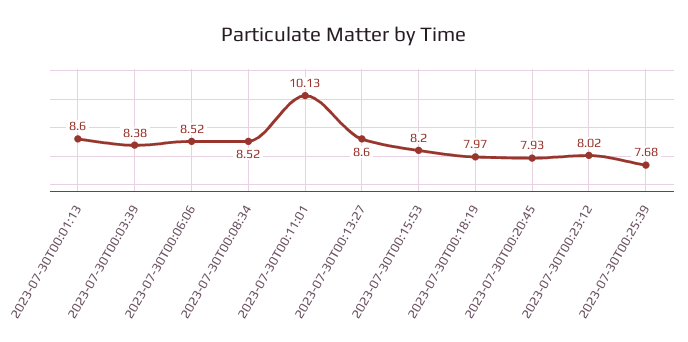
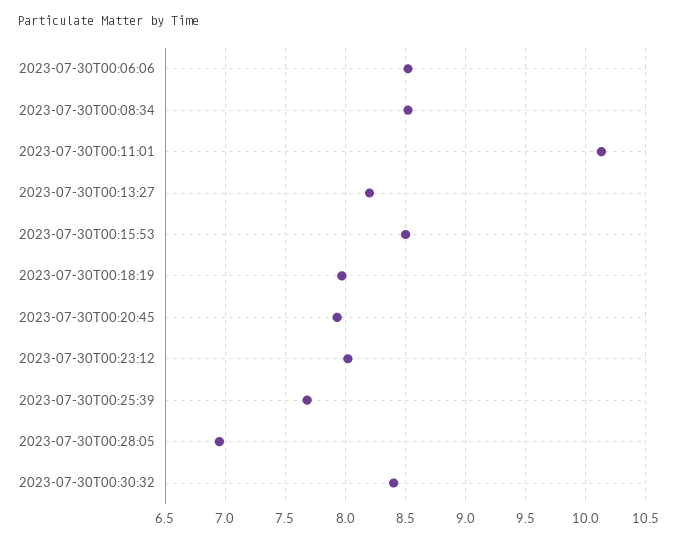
2023-07-30T00:01:13: 8.6 -> none
2023-07-30T00:03:39: 8.38 -> none
2023-07-30T00:13:27: 8.6 -> 8.2
2023-07-30T00:15:53: 8.2 -> 8.5
2023-07-30T00:28:05: none -> 6.95
2023-07-30T00:30:32: none -> 8.4

